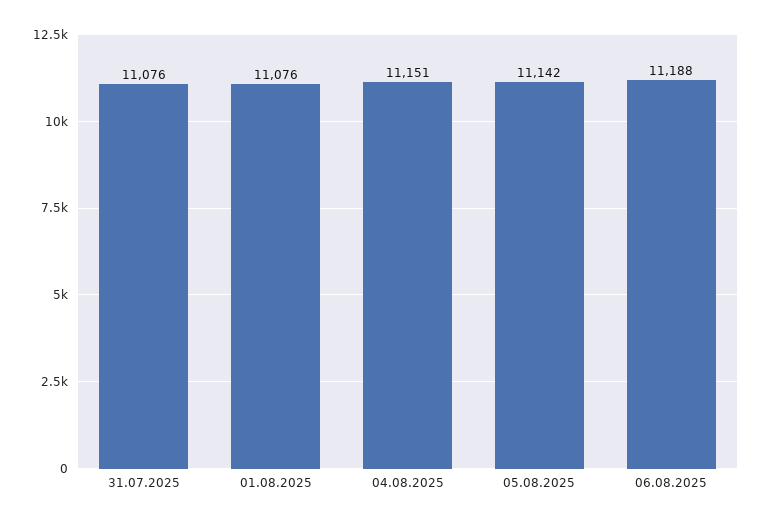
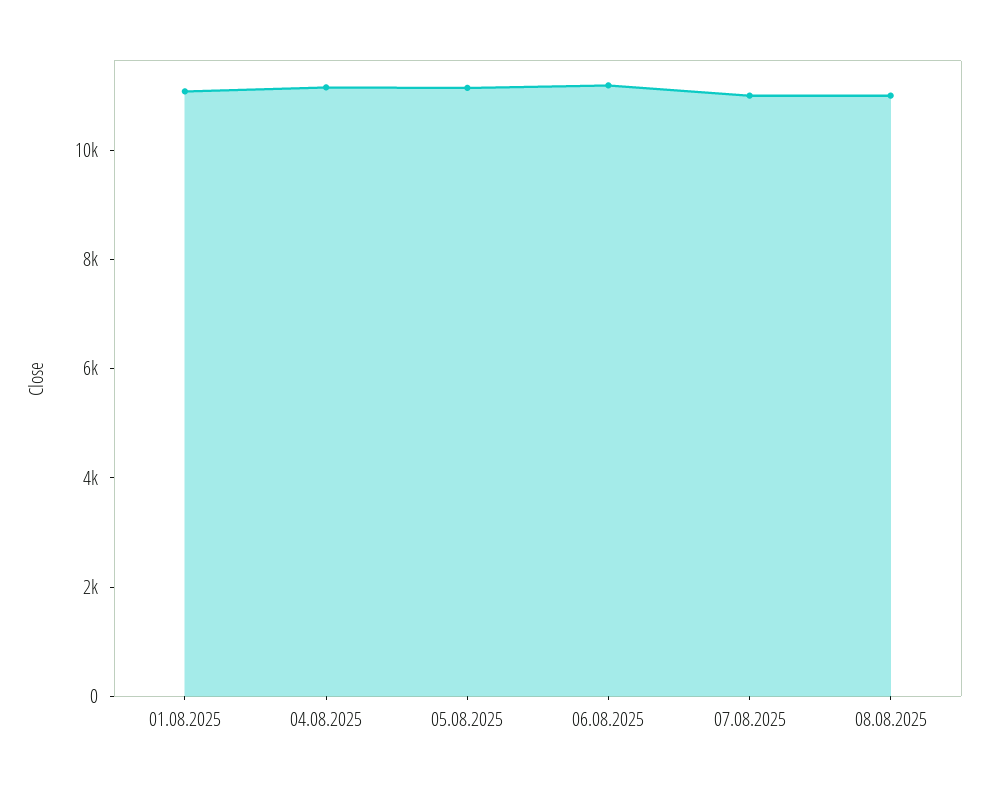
31.07.2025: 11076 -> none
07.08.2025: none -> 11000
08.08.2025: none -> 11000

